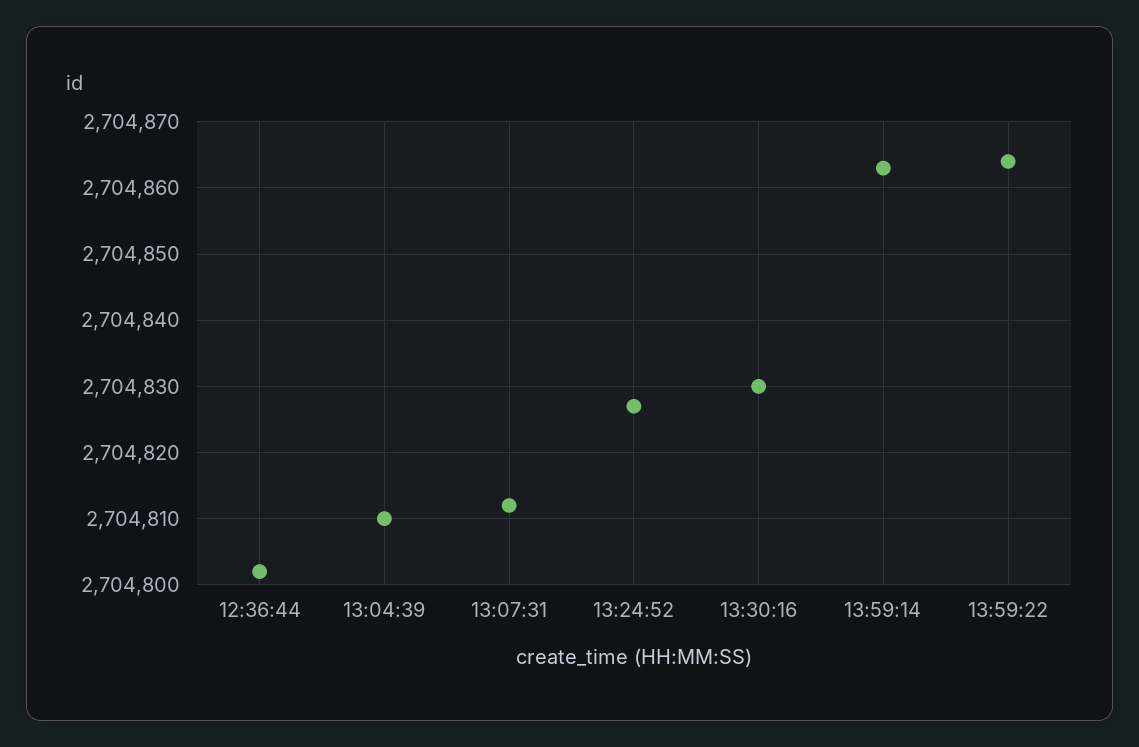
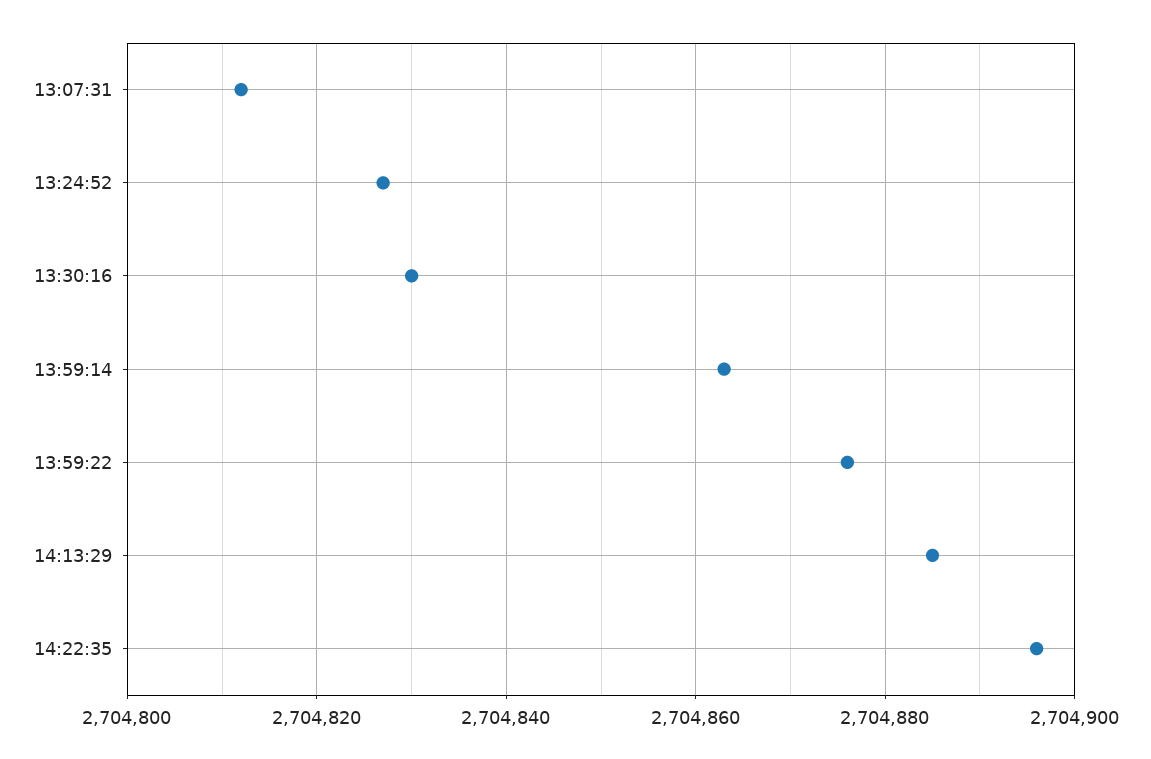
12:36:44: 2704802 -> none
13:04:39: 2704810 -> none
13:59:22: 2704864 -> 2704875
14:13:29: none -> 2704885
14:22:35: none -> 2704895

